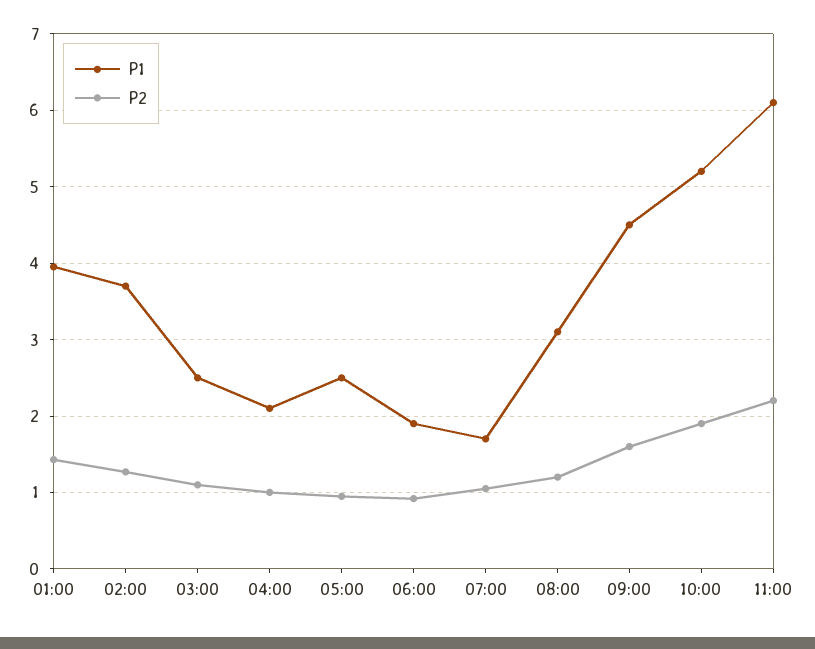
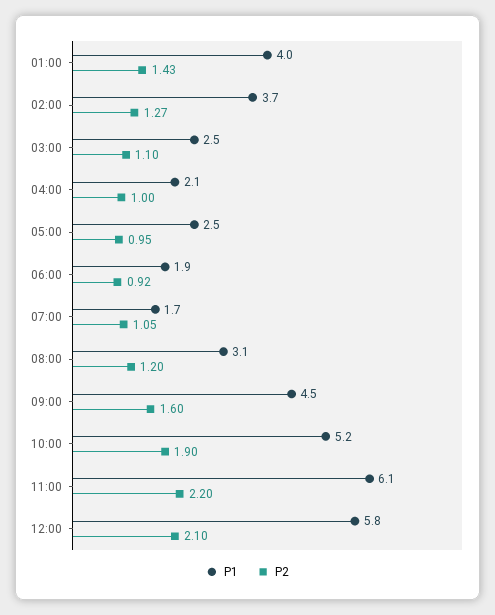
P1, 12:00: none -> 5.8
P2, 12:00: none -> 2.1

